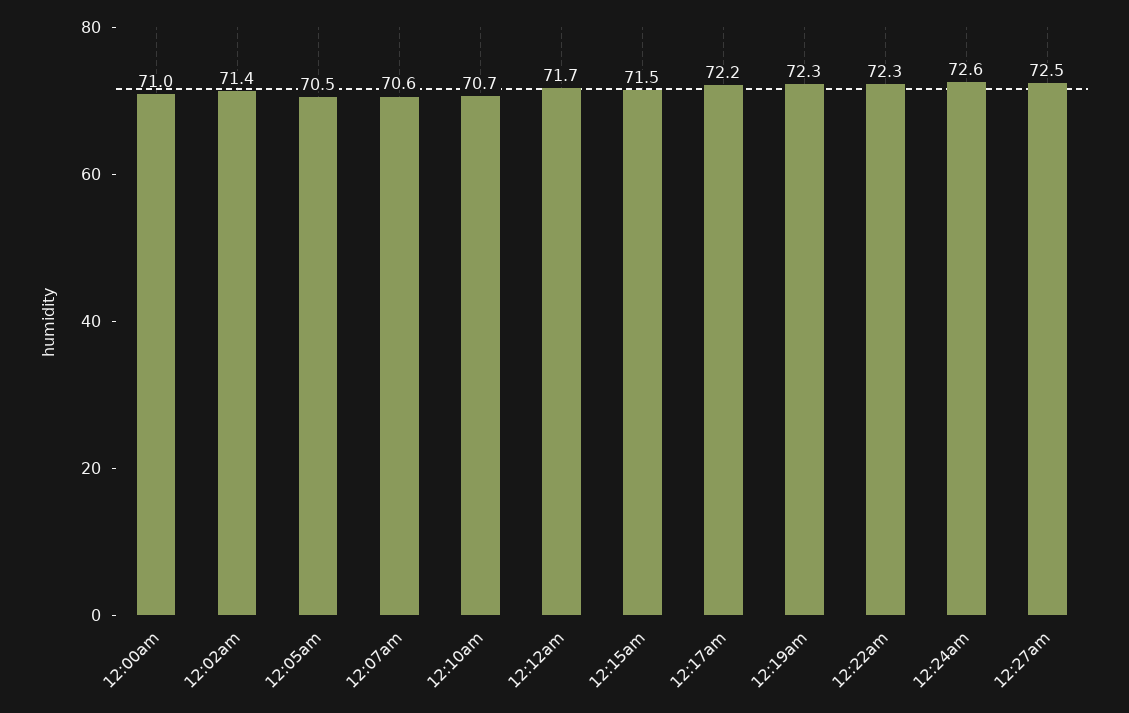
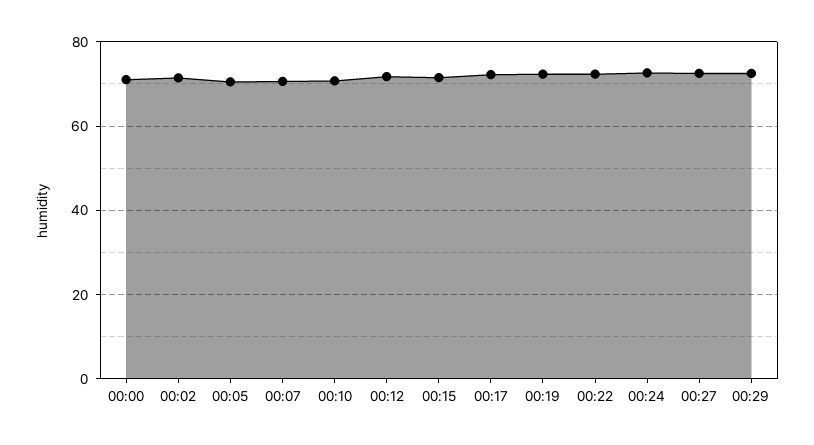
00:29: none -> 72

